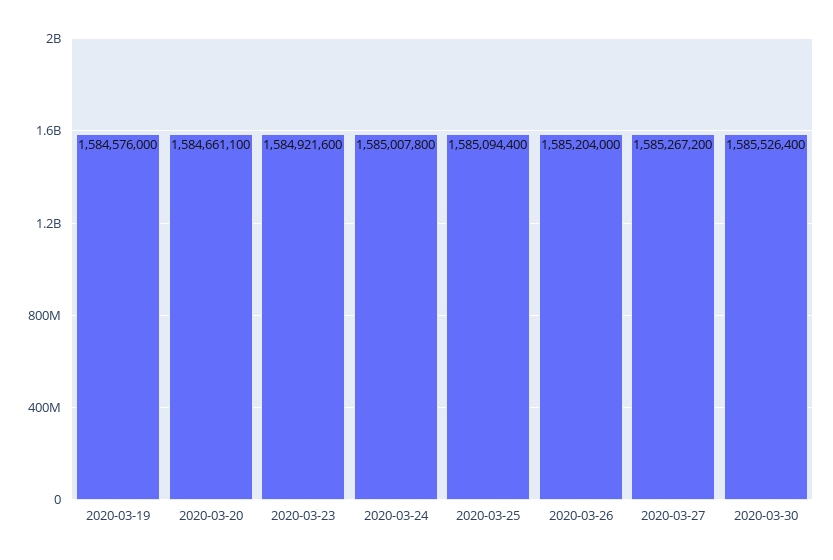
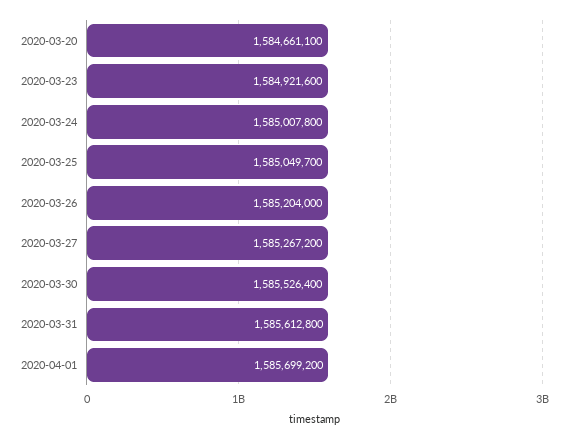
2020-03-19: 1584576000 -> none
2020-03-25: 1585094400 -> 1585049700
2020-03-31: none -> 1585612800
2020-04-01: none -> 1585699200

